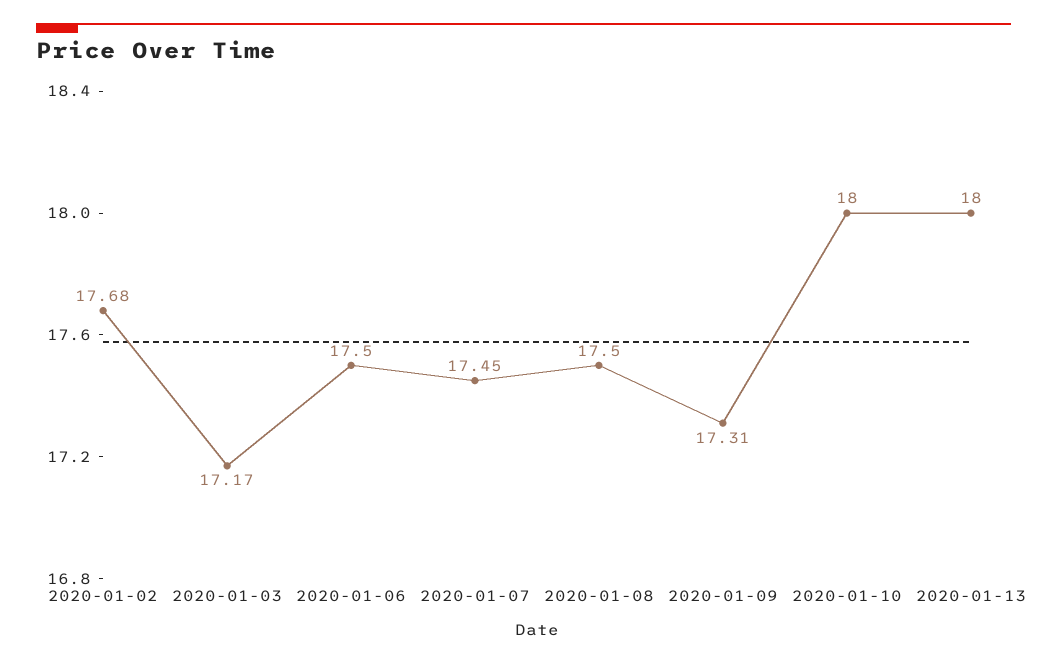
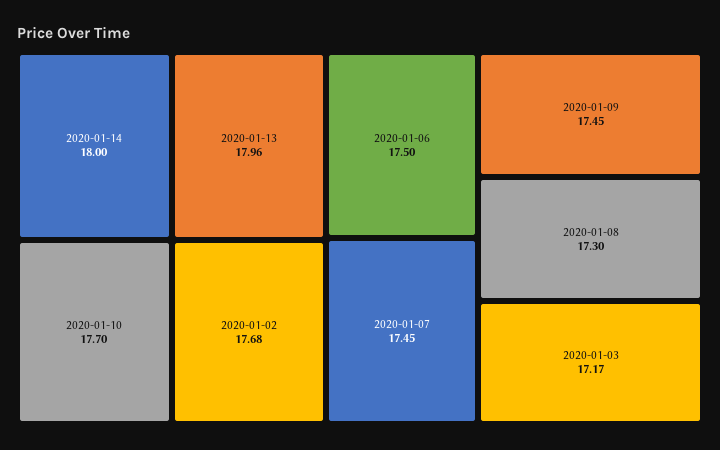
2020-01-08: 17.5 -> 17.3
2020-01-09: 17.31 -> 17.45
2020-01-10: 18 -> 17.7
2020-01-13: 18 -> 17.96
2020-01-14: none -> 18

